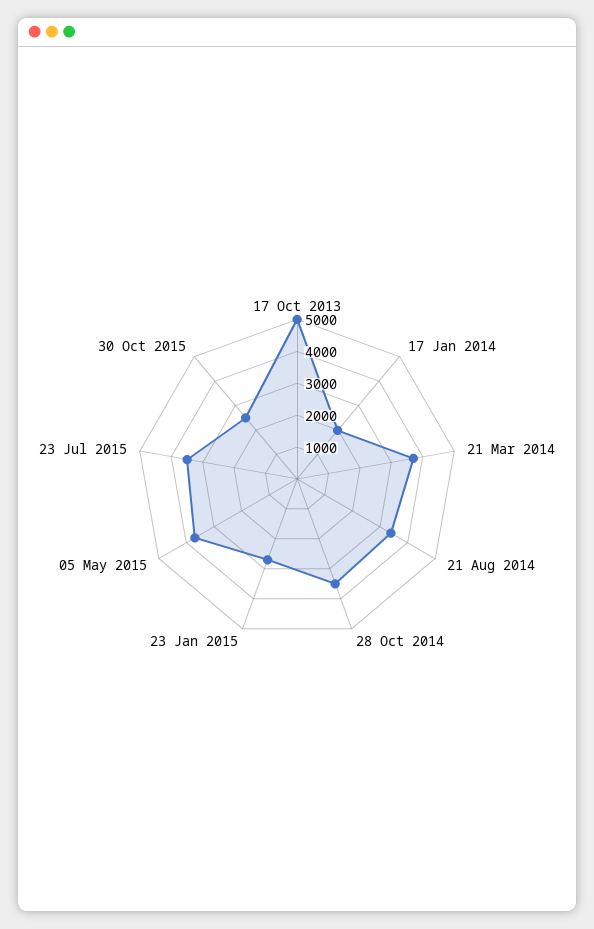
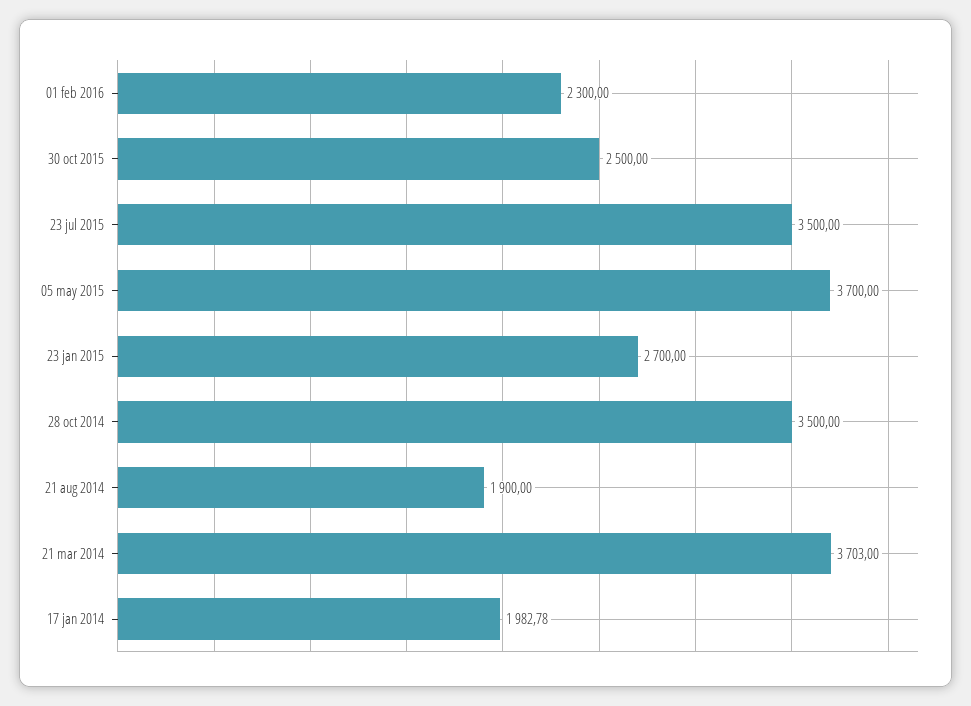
17 Oct 2013: 5000 -> none
21 Aug 2014: 3500 -> 1900
01 feb 2016: none -> 2300

